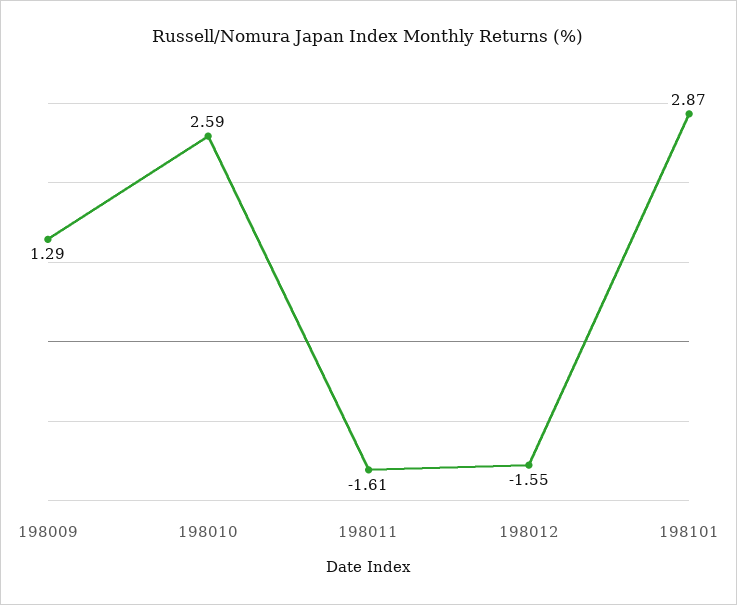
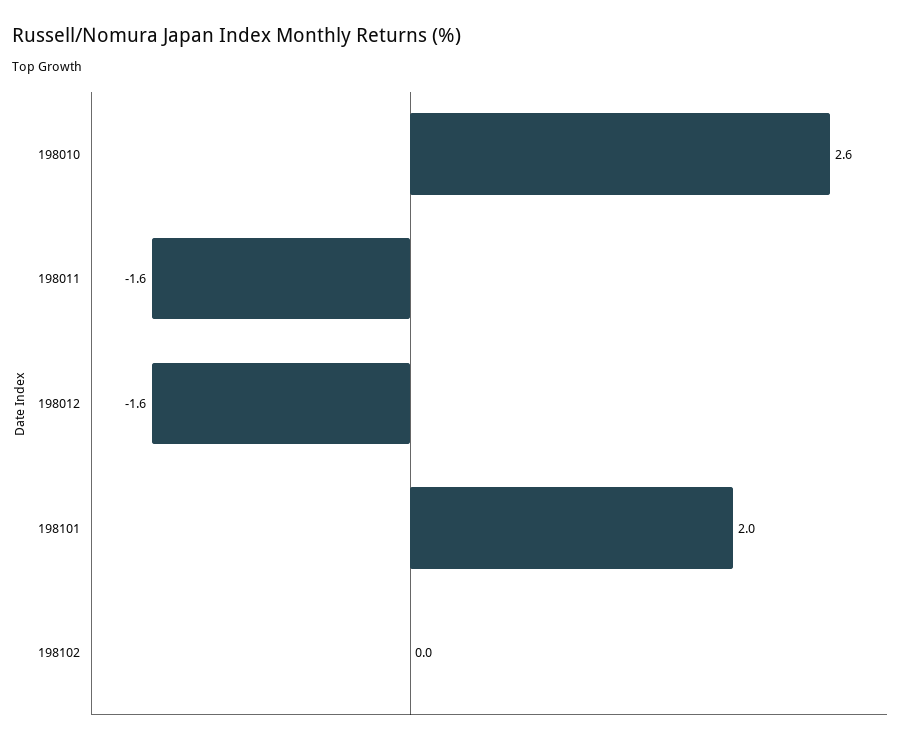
198009: 1.29 -> none
198101: 2.87 -> 2
198102: none -> 0

